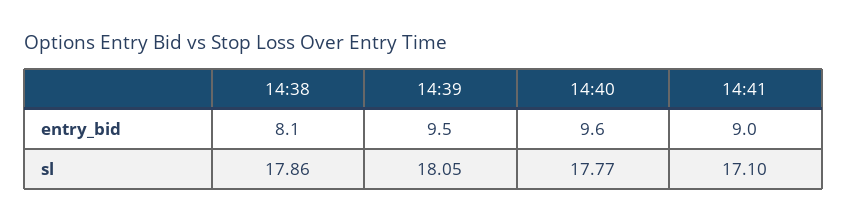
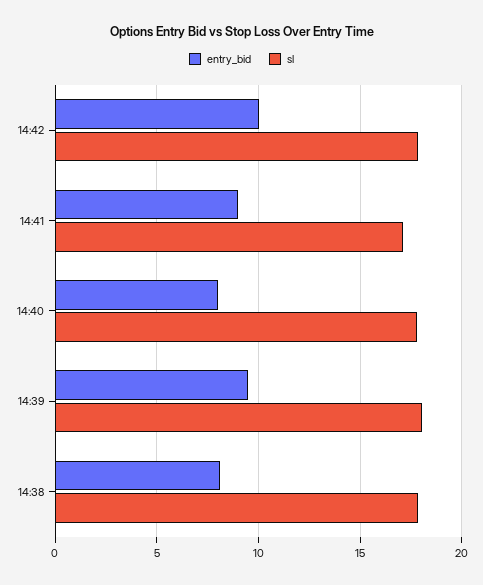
entry_bid, 14:40: 9.6 -> 8
entry_bid, 14:42: none -> 10
sl, 14:42: none -> 18

